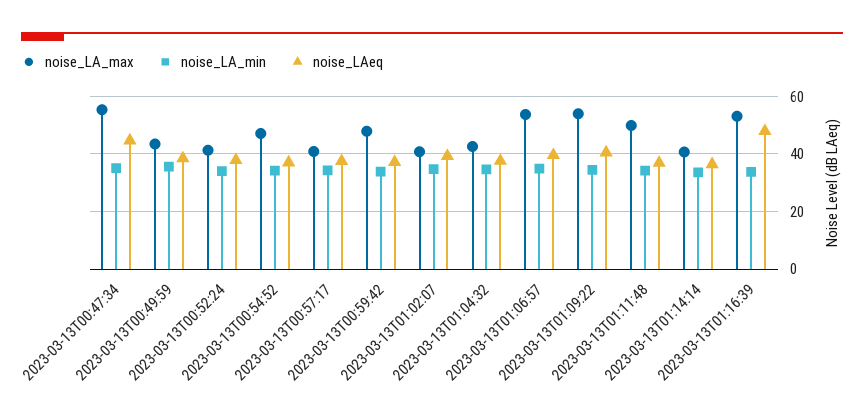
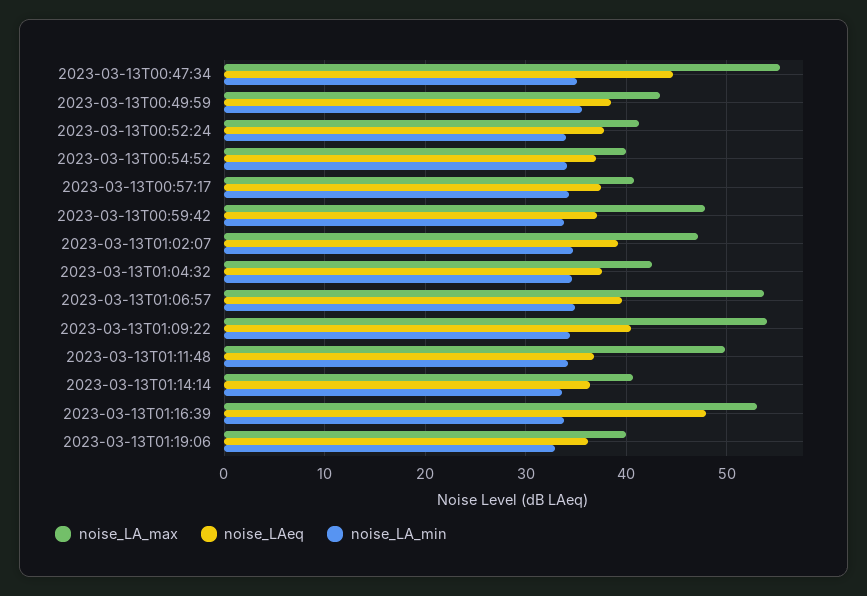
noise_LA_max, 2023-03-13T00:54:52: 47.5 -> 40
noise_LA_max, 2023-03-13T01:02:07: 40 -> 47
noise_LA_max, 2023-03-13T01:19:06: none -> 40
noise_LAeq, 2023-03-13T01:19:06: none -> 36
noise_LA_min, 2023-03-13T01:19:06: none -> 33

